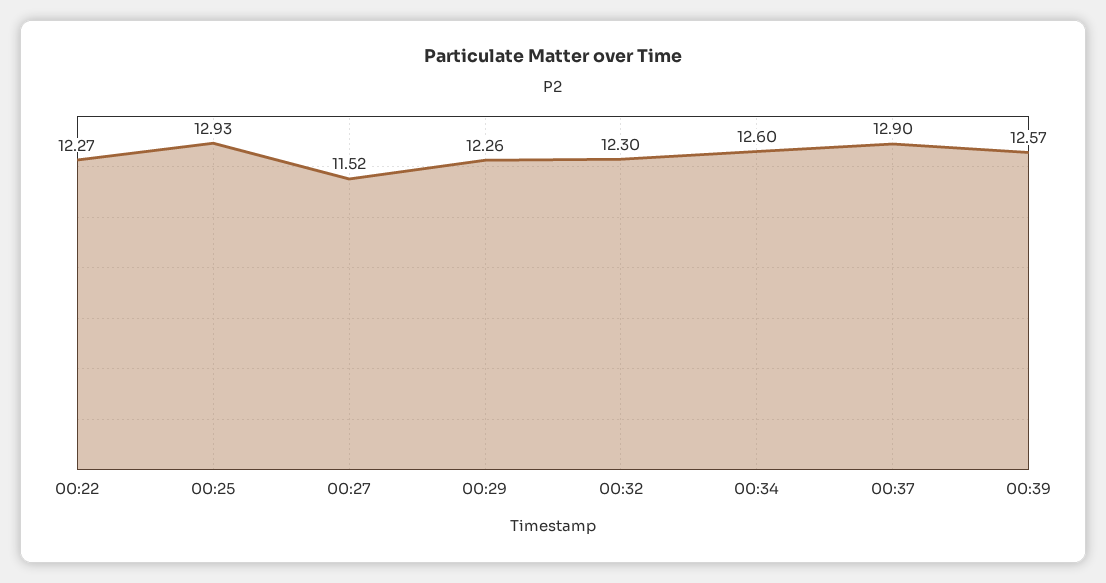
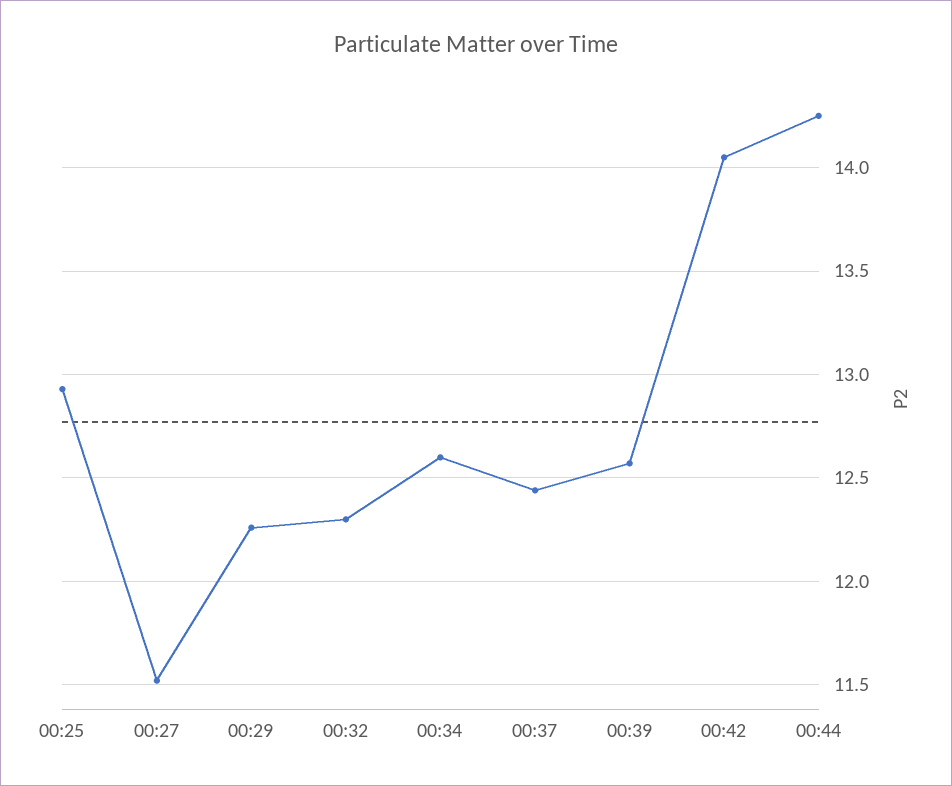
00:22: 12.27 -> none
00:37: 12.9 -> 12.45
00:42: none -> 14.05
00:44: none -> 14.25

